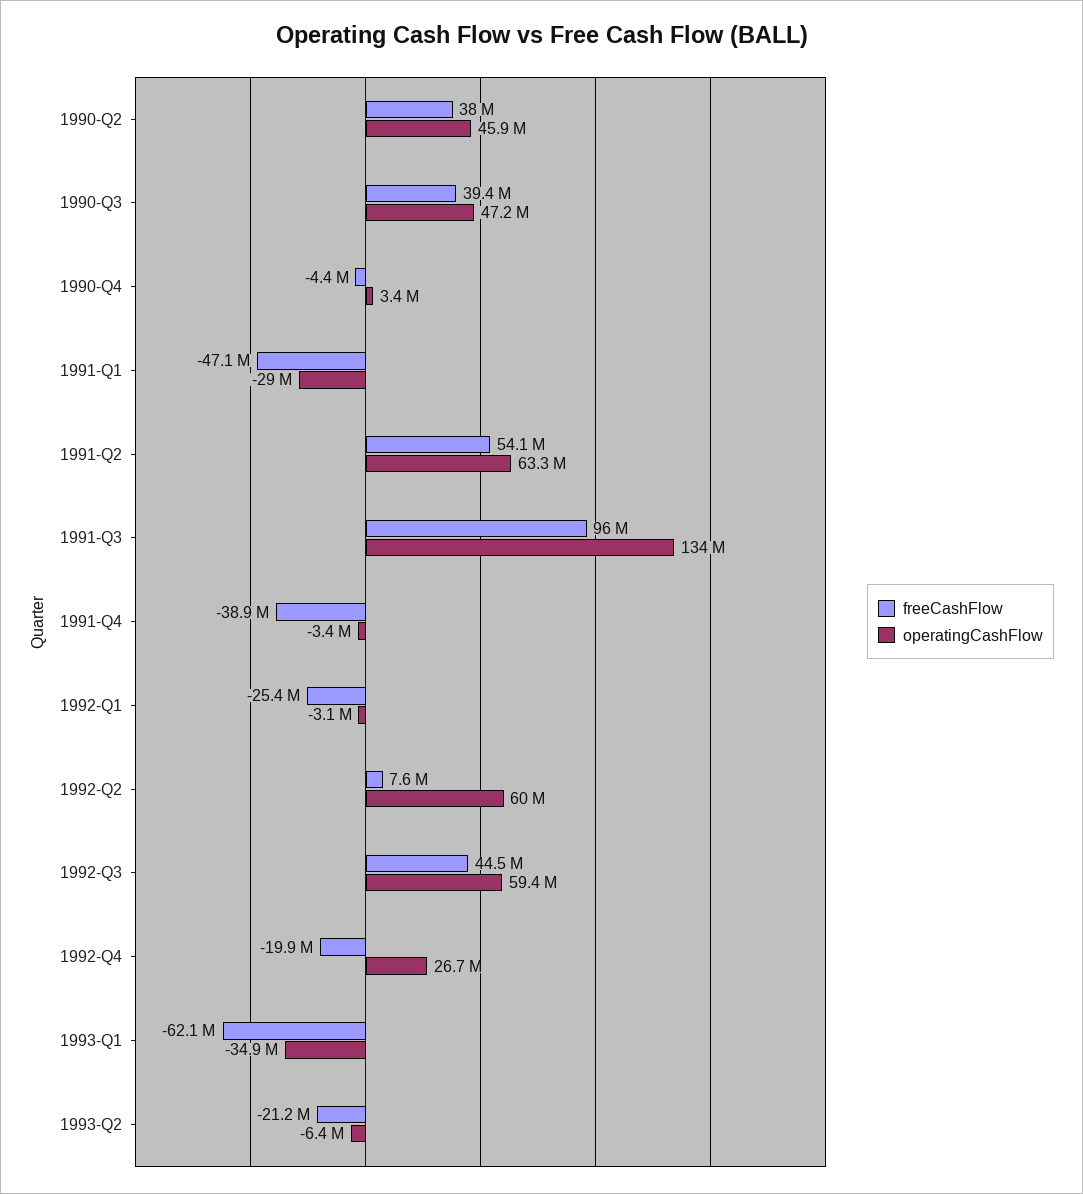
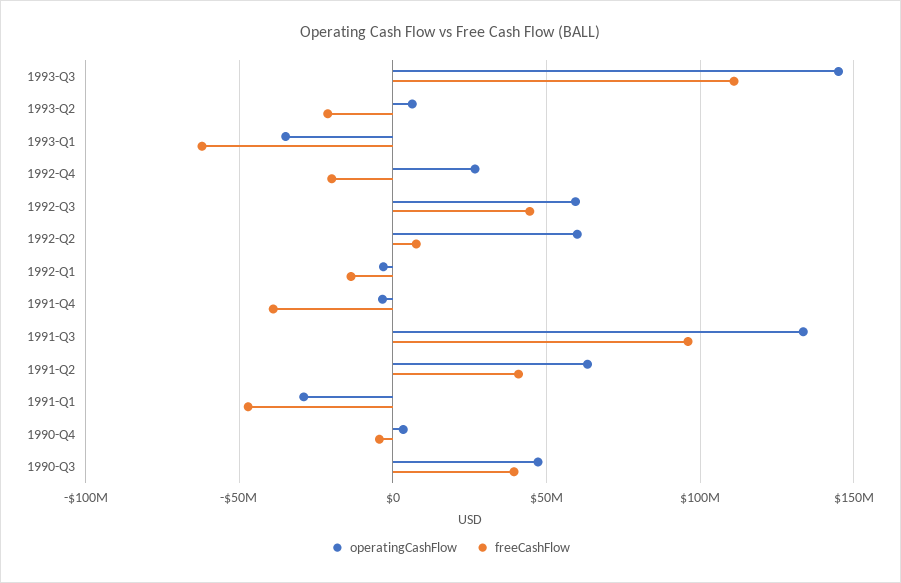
freeCashFlow, 1990-Q2: 38000000 -> none
operatingCashFlow, 1990-Q2: 45900000 -> none
freeCashFlow, 1991-Q2: 54100000 -> 40000000
freeCashFlow, 1992-Q1: -25400000 -> -15000000
operatingCashFlow, 1993-Q2: -6400000 -> 5000000
operatingCashFlow, 1993-Q3: none -> 145000000
freeCashFlow, 1993-Q3: none -> 110000000

